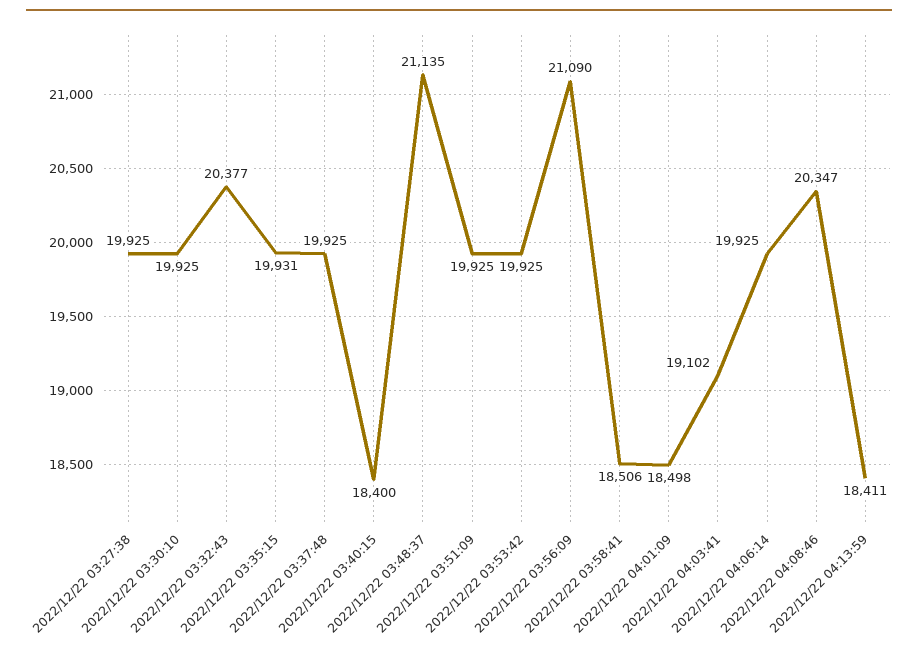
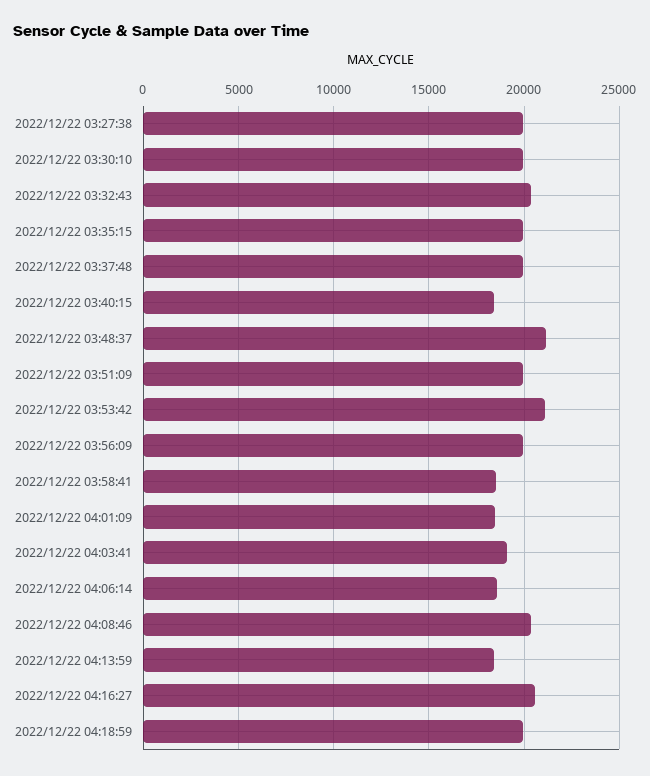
2022/12/22 03:53:42: 19925 -> 21000
2022/12/22 03:56:09: 21090 -> 20000
2022/12/22 04:06:14: 19925 -> 18500
2022/12/22 04:16:27: none -> 20500
2022/12/22 04:18:59: none -> 20000

